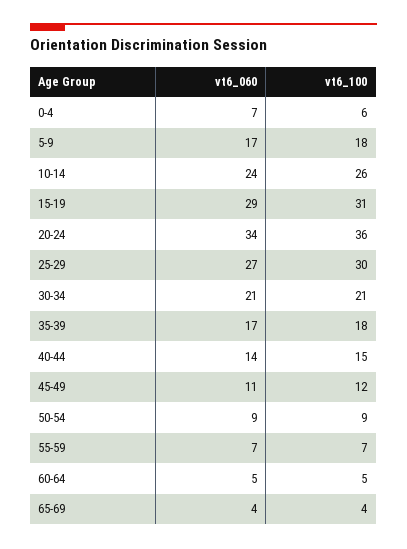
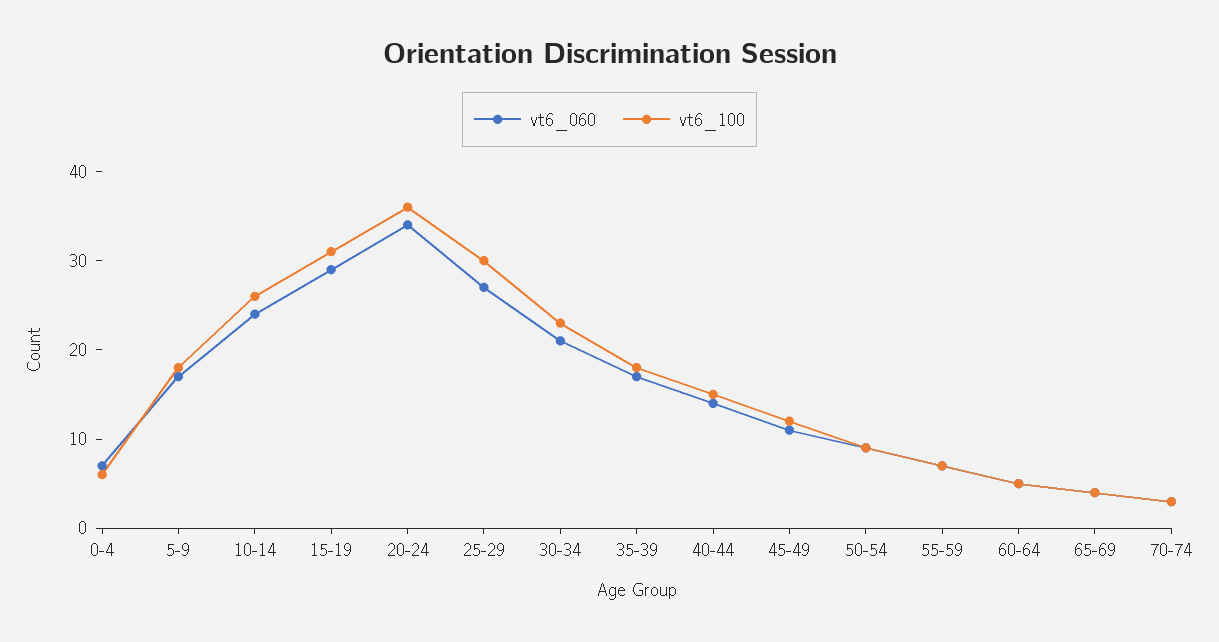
vt6_100, 30-34: 21 -> 23
vt6_060, 70-74: none -> 3
vt6_100, 70-74: none -> 3

